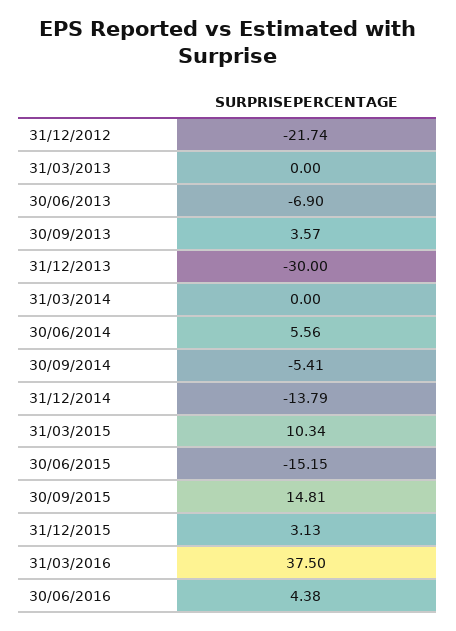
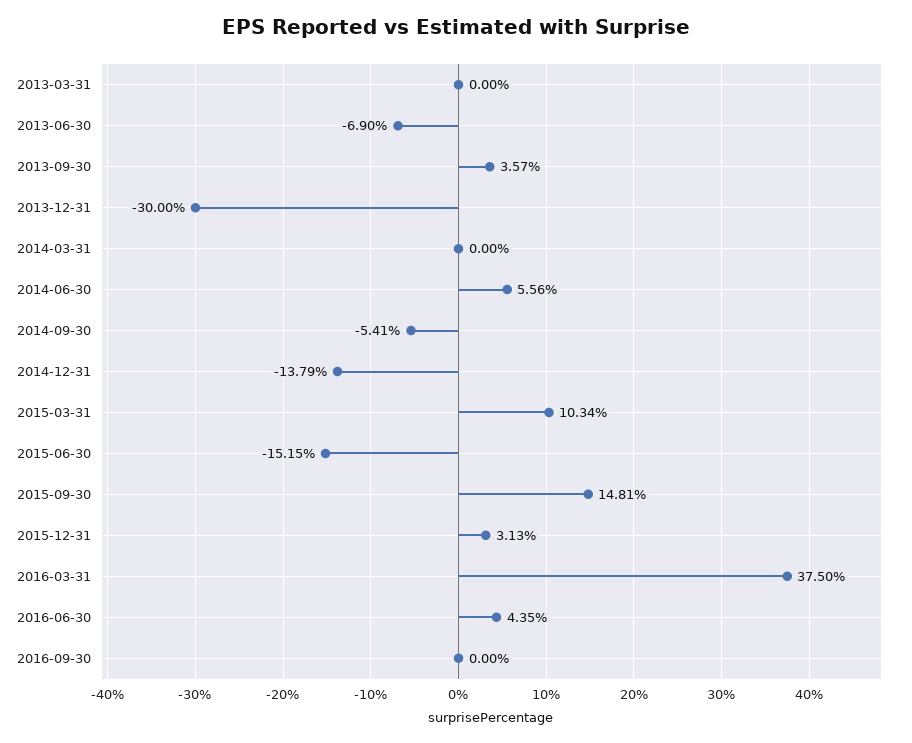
31/12/2012: -21.74 -> none
30/06/2016: 4.38 -> 4.35
2016-09-30: none -> 0

